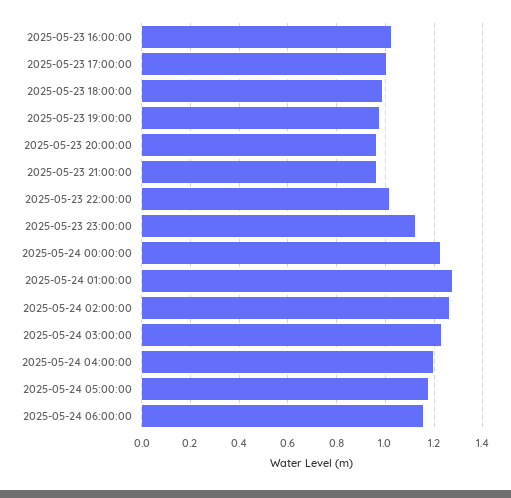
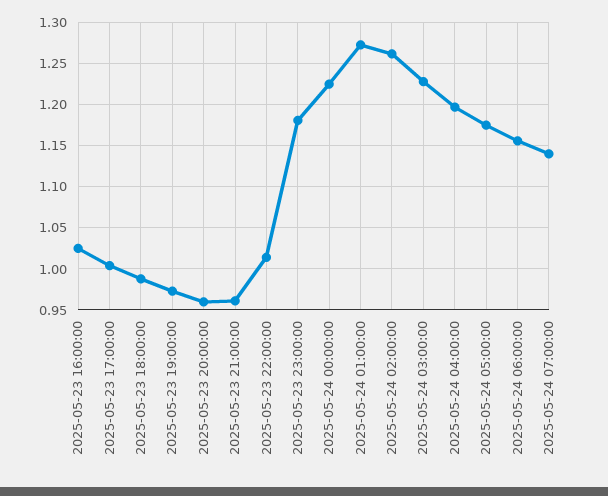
2025-05-23 23:00:00: 1.125 -> 1.18
2025-05-24 07:00:00: none -> 1.14

